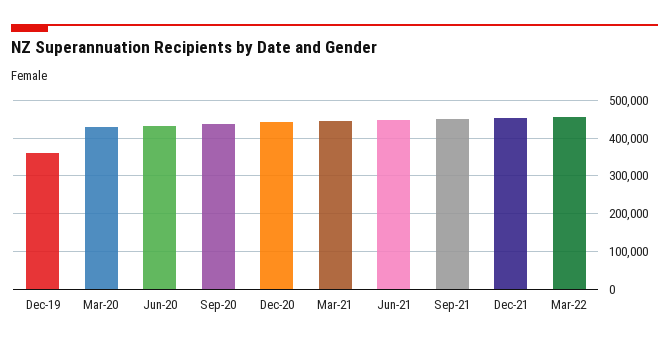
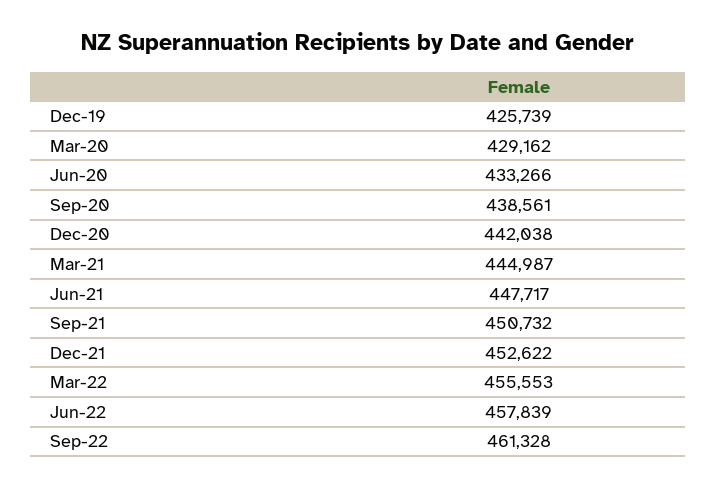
Dec-19: 360000 -> 425739
Jun-22: none -> 457839
Sep-22: none -> 461328

